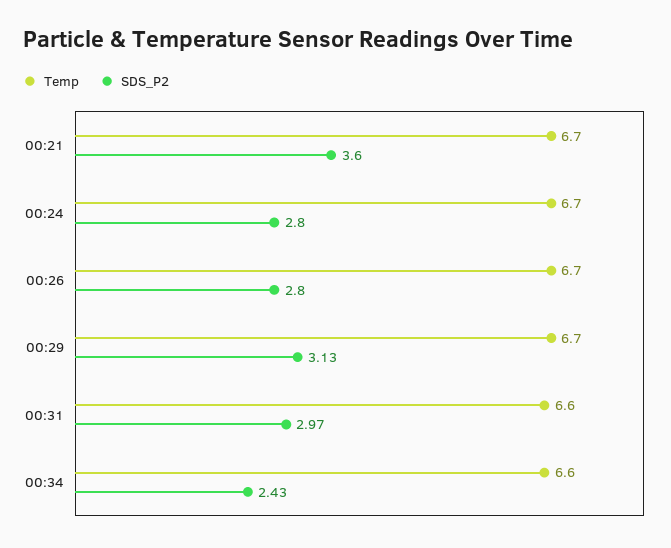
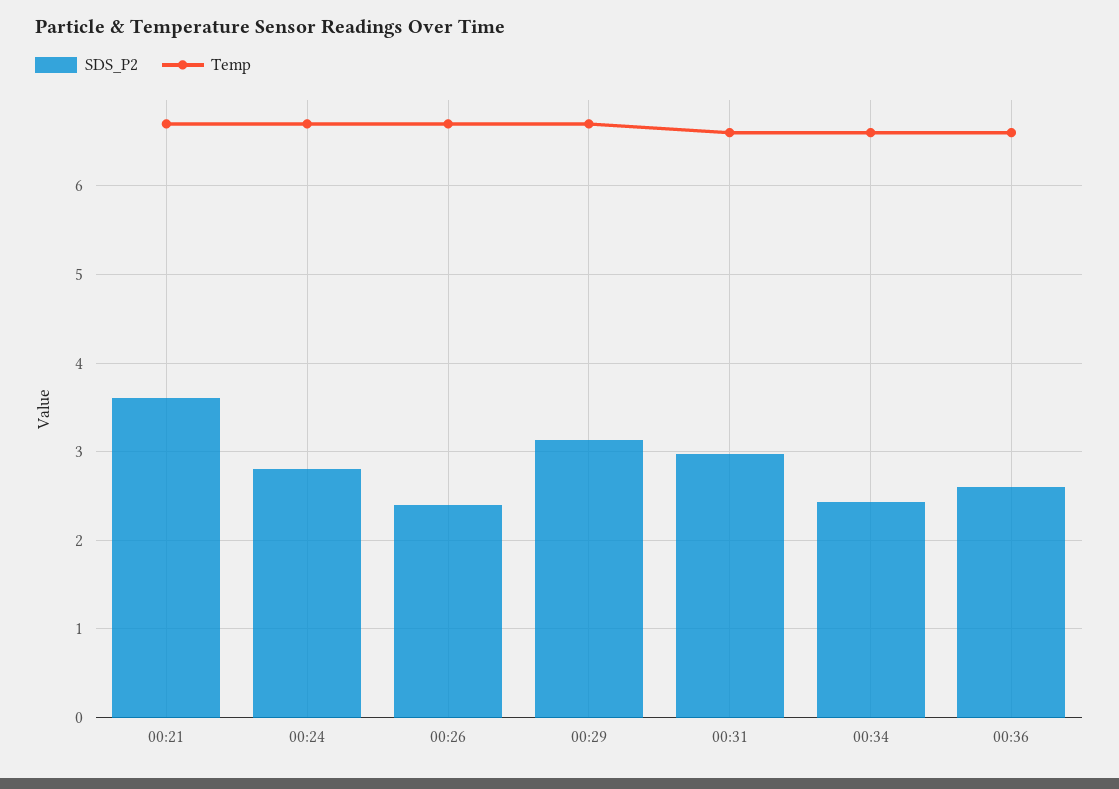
SDS_P2, 00:26: 2.8 -> 2.4
SDS_P2, 00:36: none -> 2.6
Temp, 00:36: none -> 6.6

